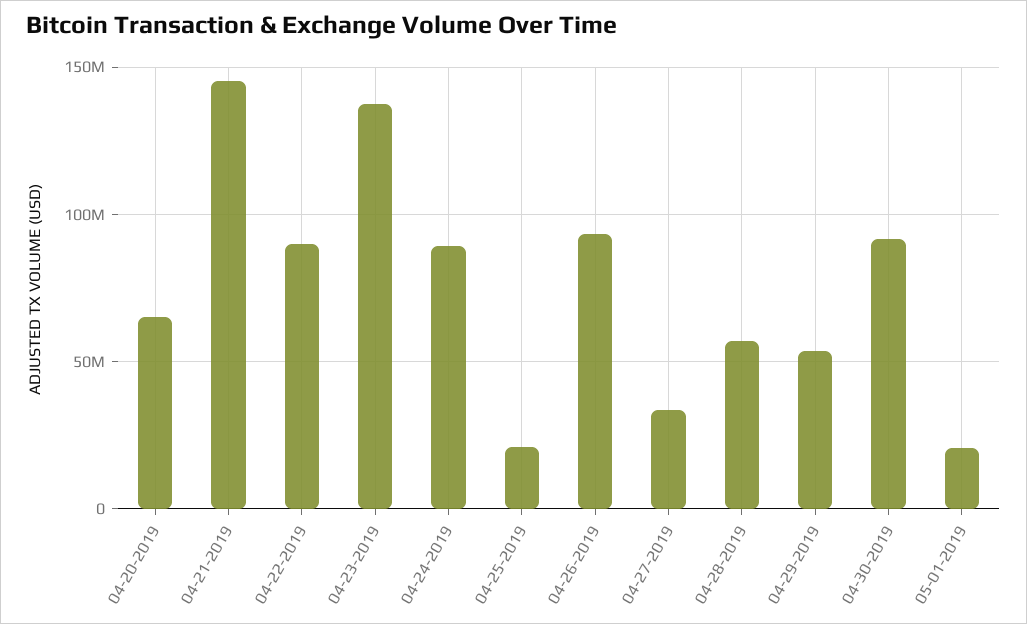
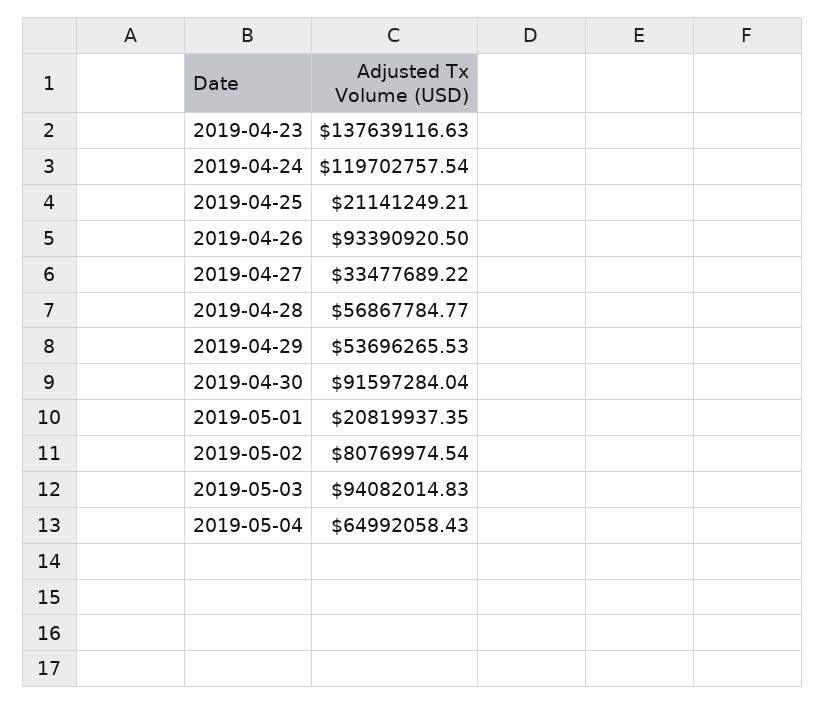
04-20-2019: 65000000 -> none
04-21-2019: 145000000 -> none
04-22-2019: 90000000 -> none
04-24-2019: 90000000 -> 119702757.54
2019-05-02: none -> 80769974.54
2019-05-03: none -> 94082014.83
2019-05-04: none -> 64992058.43

